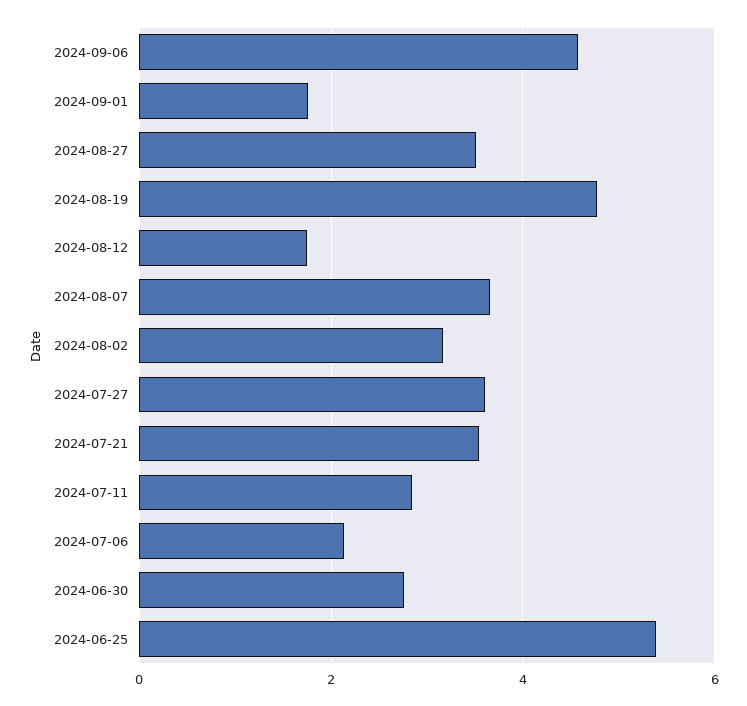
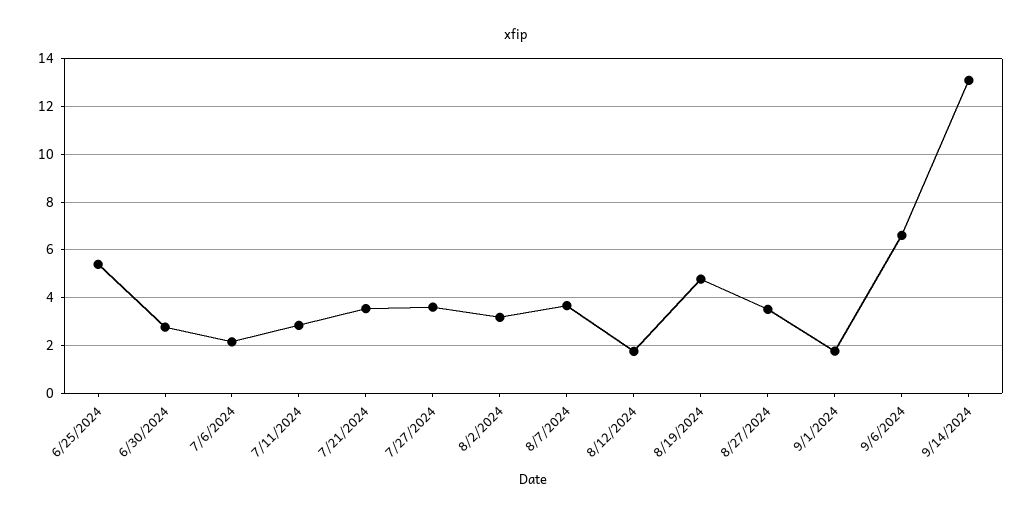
2024-09-06: 4.6 -> 6.5
9/14/2024: none -> 13

